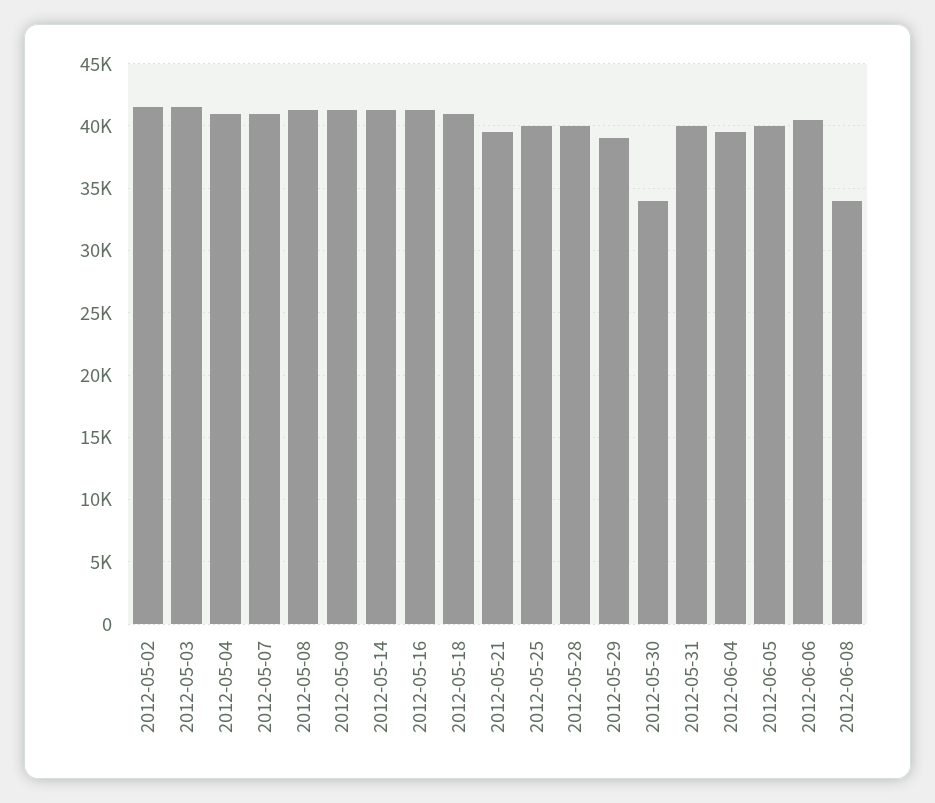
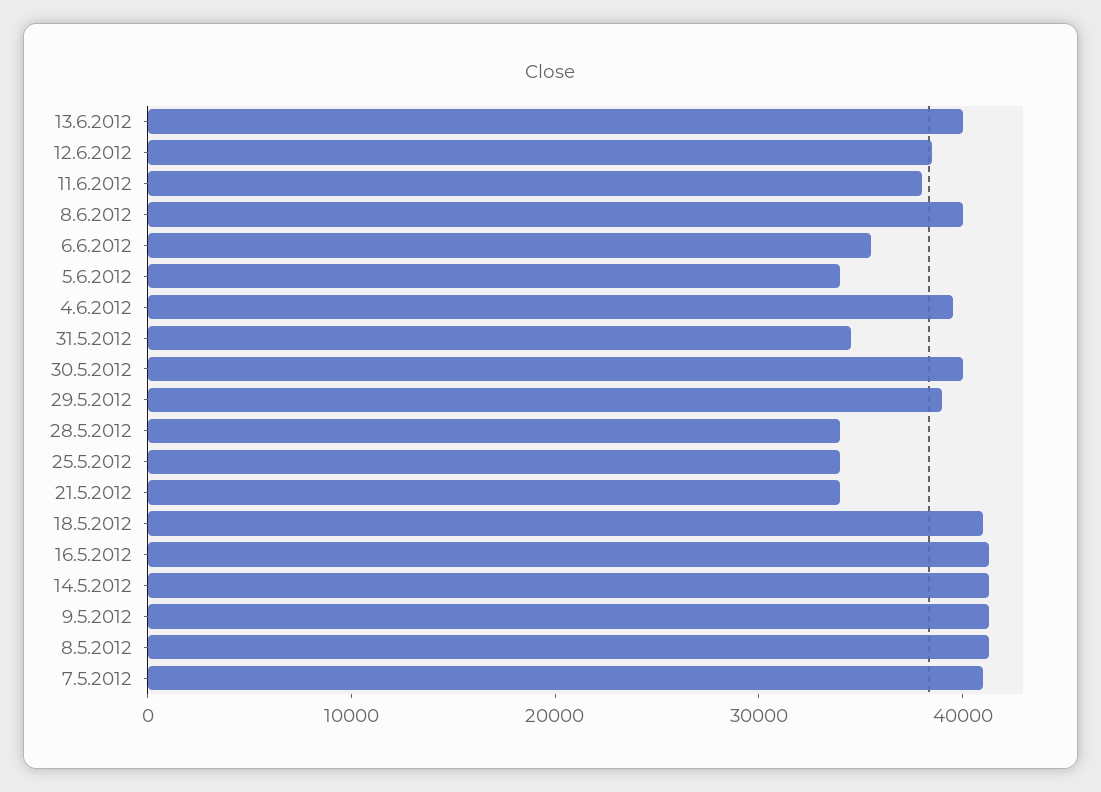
2012-05-02: 41500 -> none
2012-05-03: 41500 -> none
2012-05-04: 41000 -> none
2012-05-21: 39500 -> 34000
2012-05-25: 40000 -> 34000
2012-05-28: 40000 -> 34000
2012-05-30: 34000 -> 40000
2012-05-31: 40000 -> 34000
2012-06-05: 40000 -> 34000
2012-06-06: 40500 -> 36000
2012-06-08: 34000 -> 40000
13.6.2012: none -> 40000
12.6.2012: none -> 38000
11.6.2012: none -> 38000

